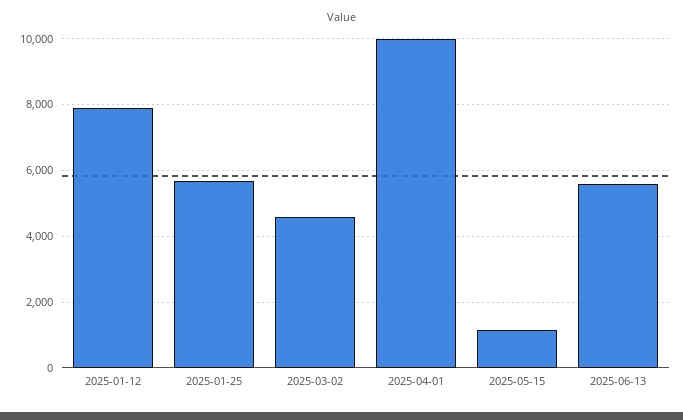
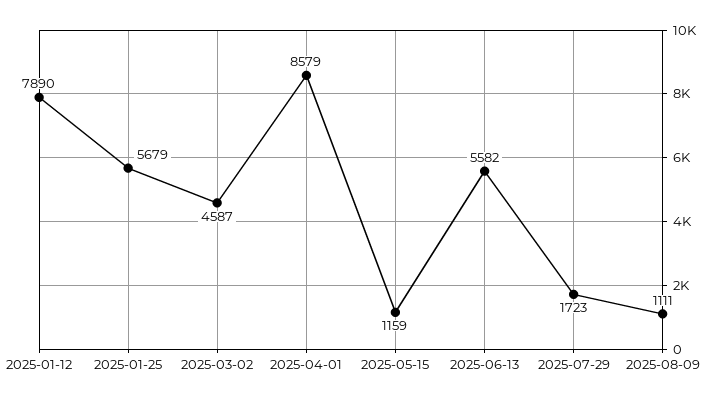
2025-04-01: 10000 -> 8579
2025-07-29: none -> 1723
2025-08-09: none -> 1111

